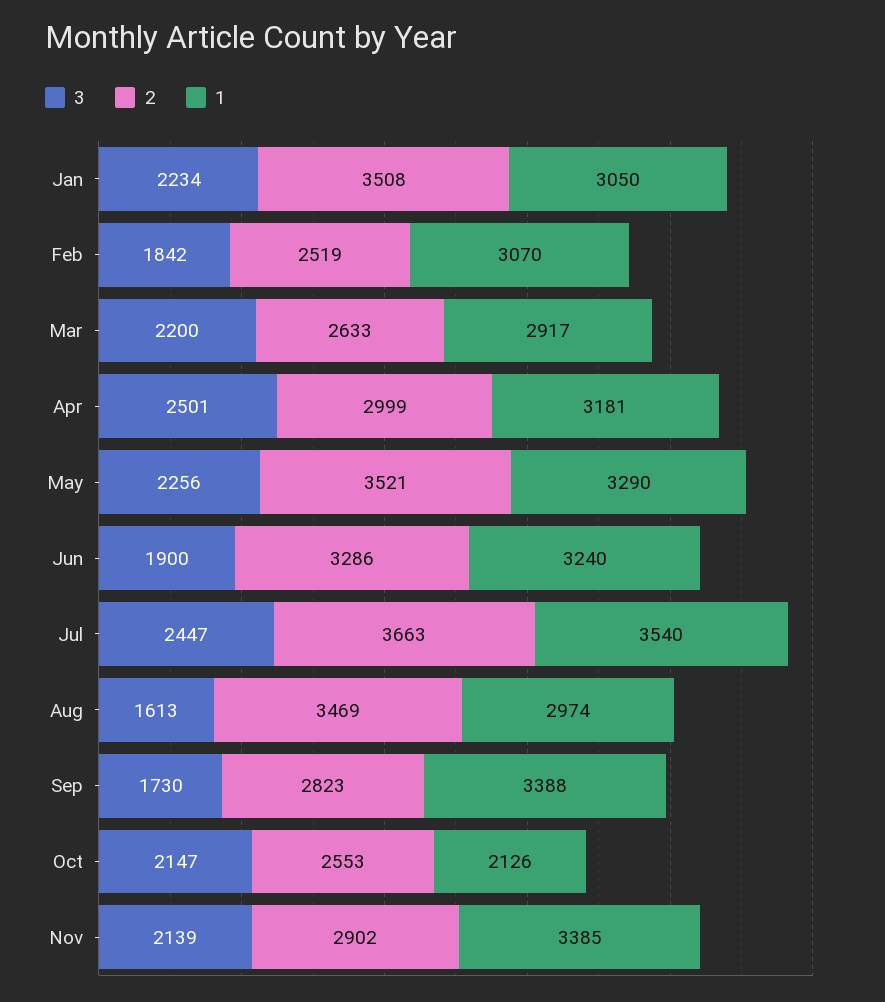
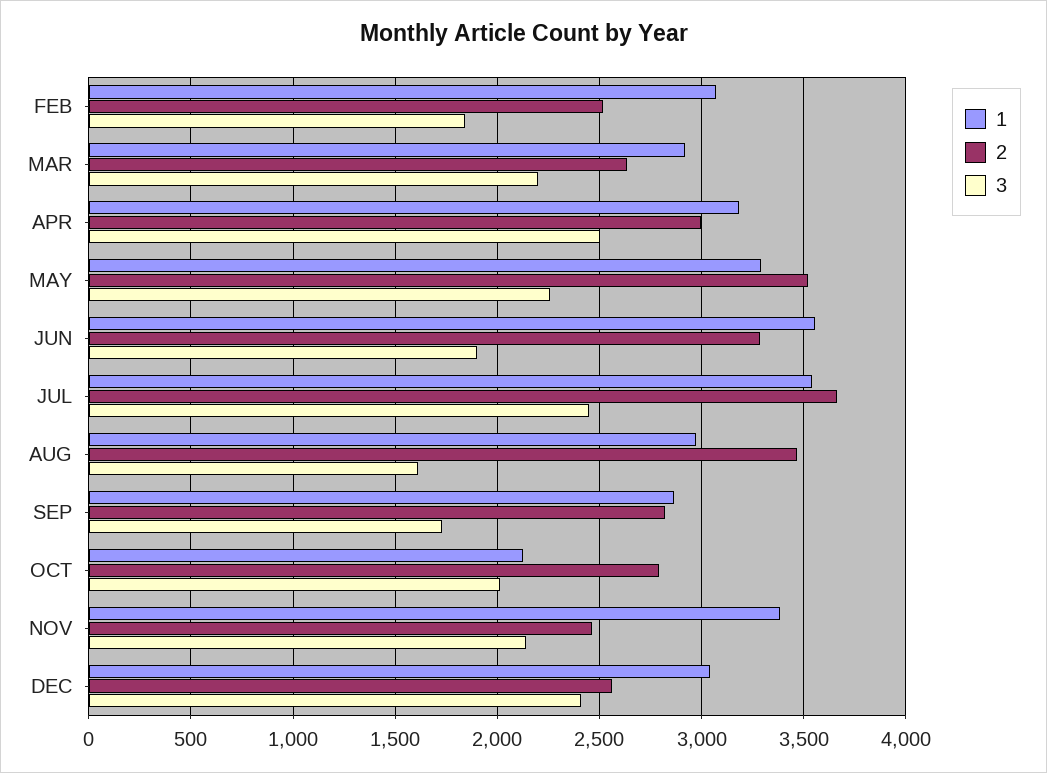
3, Jan: 2234 -> none
2, Jan: 3508 -> none
1, Jan: 3050 -> none
1, Jun: 3240 -> 3550
1, Sep: 3388 -> 2850
3, Oct: 2147 -> 2000
2, Oct: 2553 -> 2800
2, Nov: 2902 -> 2450
1, DEC: none -> 3050
2, DEC: none -> 2550
3, DEC: none -> 2400

